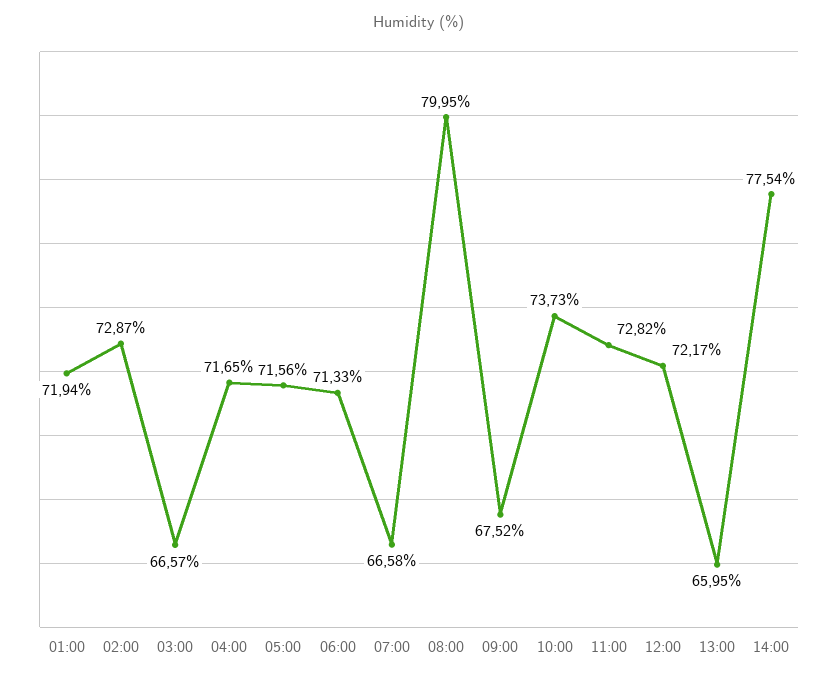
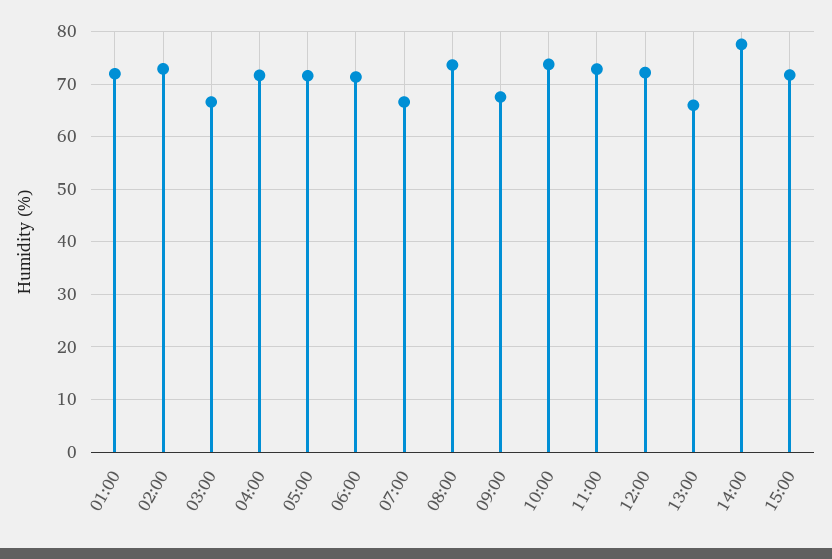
08:00: 79.95 -> 74
15:00: none -> 72

